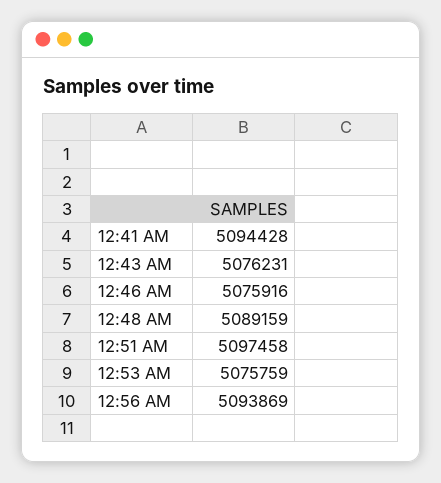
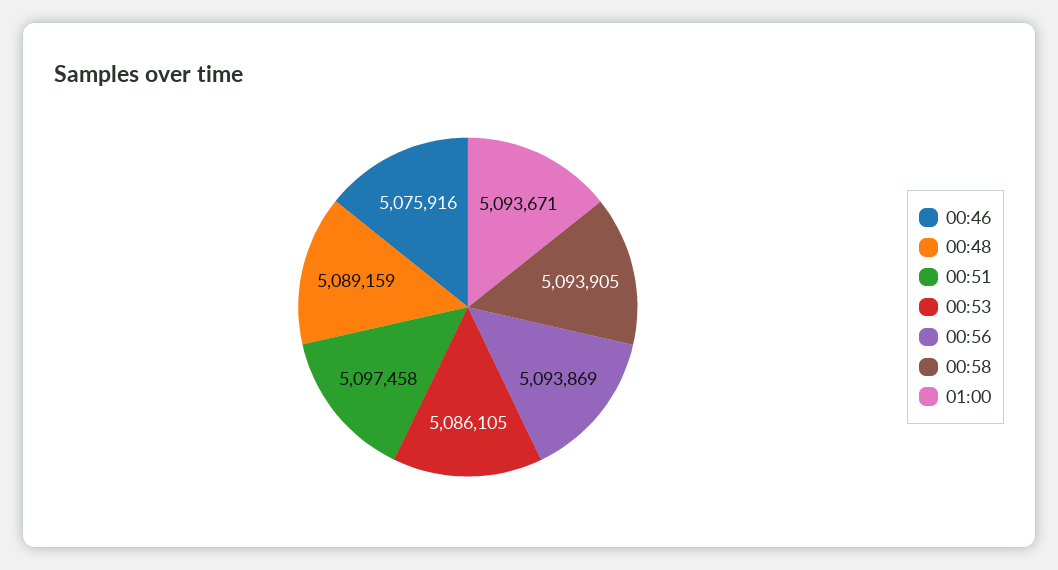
12:41 AM: 5094428 -> none
12:43 AM: 5076231 -> none
12:53 AM: 5075759 -> 5086105
00:58: none -> 5093905
01:00: none -> 5093671

